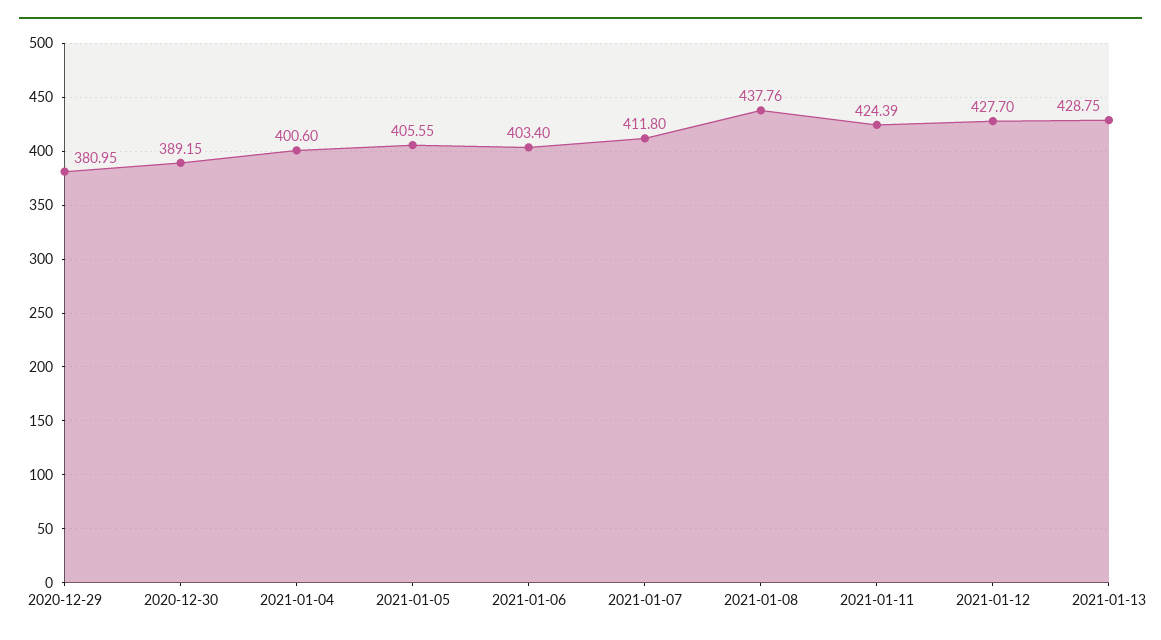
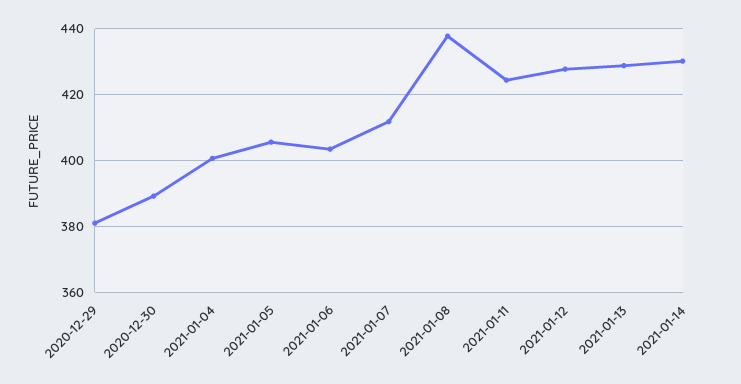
2021-01-14: none -> 430

